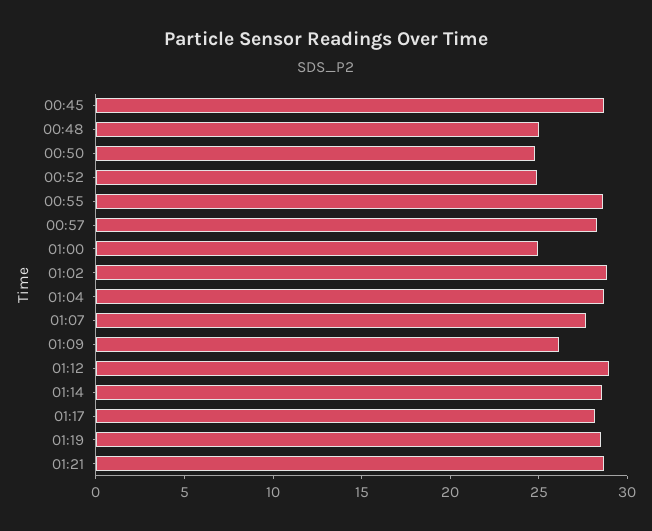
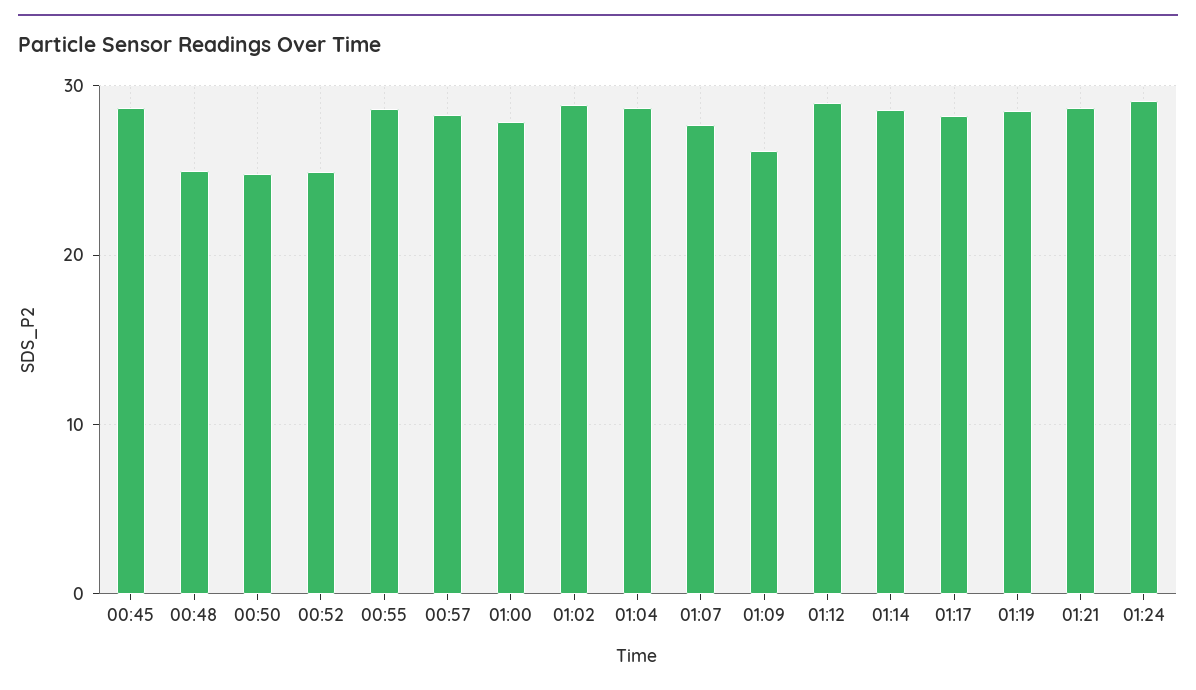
01:00: 25 -> 28
01:24: none -> 29

